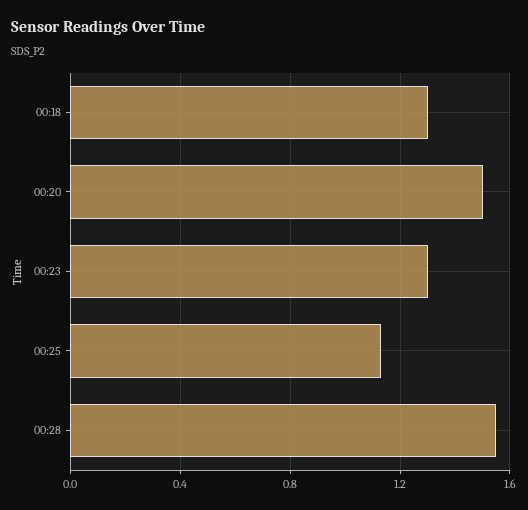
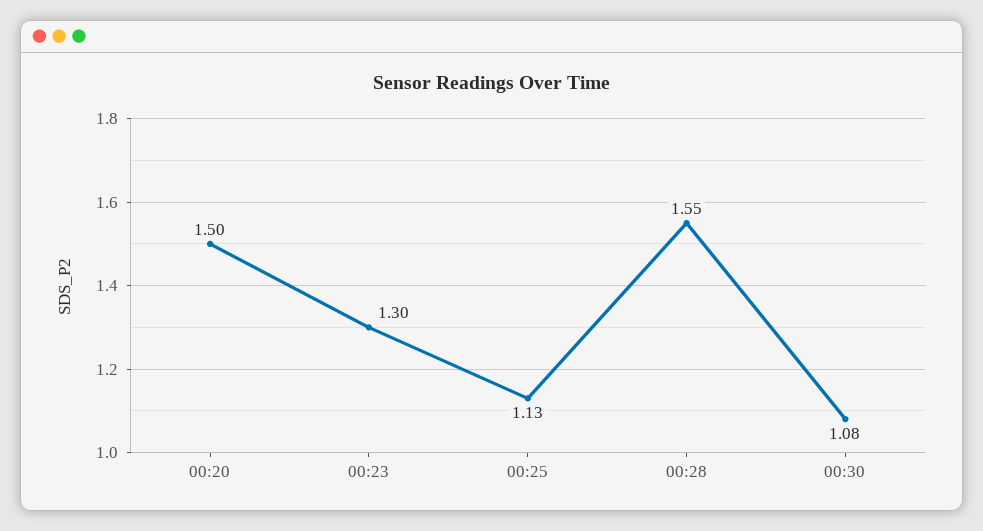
00:18: 1.3 -> none
00:30: none -> 1.08

